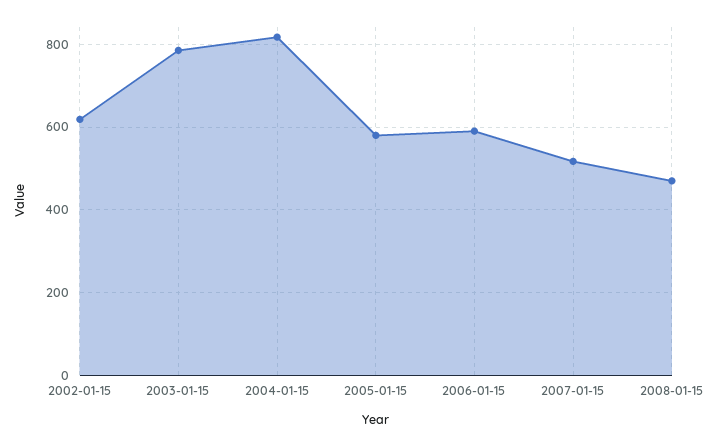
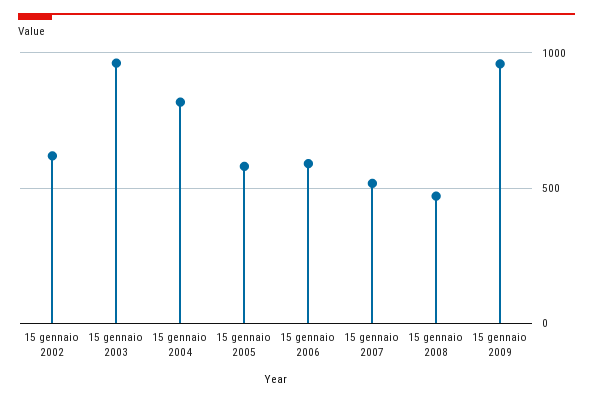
2003-01-15: 780 -> 950
15 gennaio 2009: none -> 950

